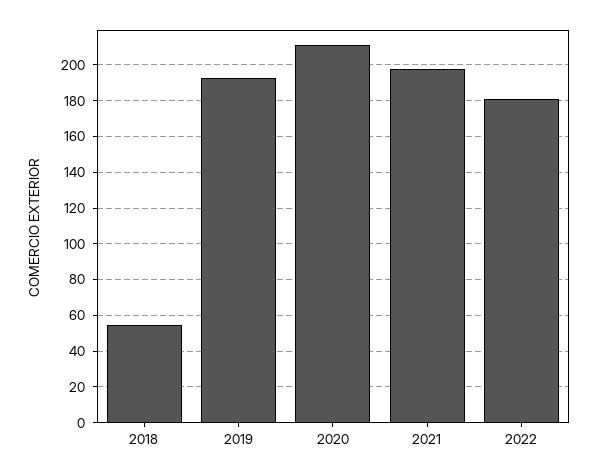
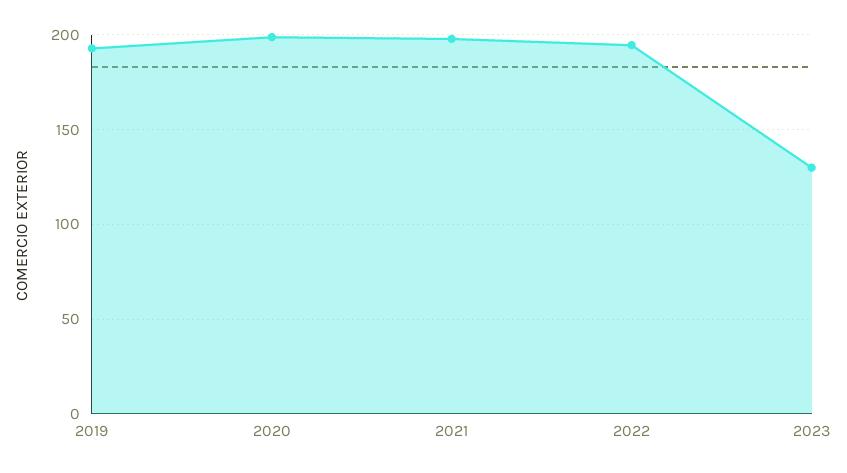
2018: 55 -> none
2020: 210 -> 200
2022: 180 -> 195
2023: none -> 130

